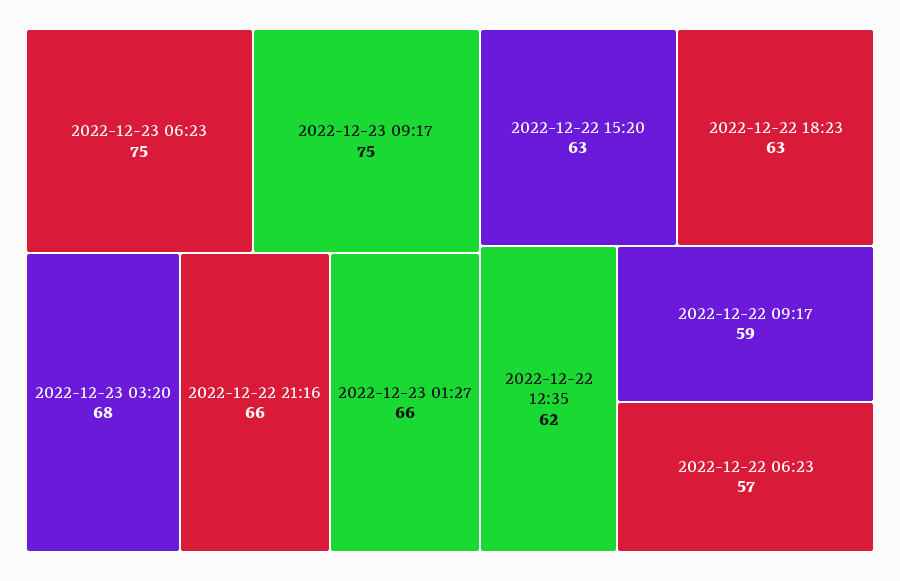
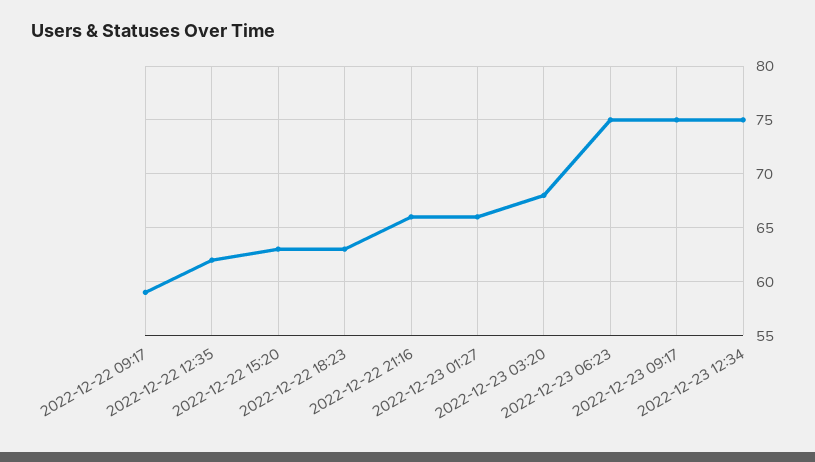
2022-12-22 06:23: 57 -> none
2022-12-23 12:34: none -> 75

